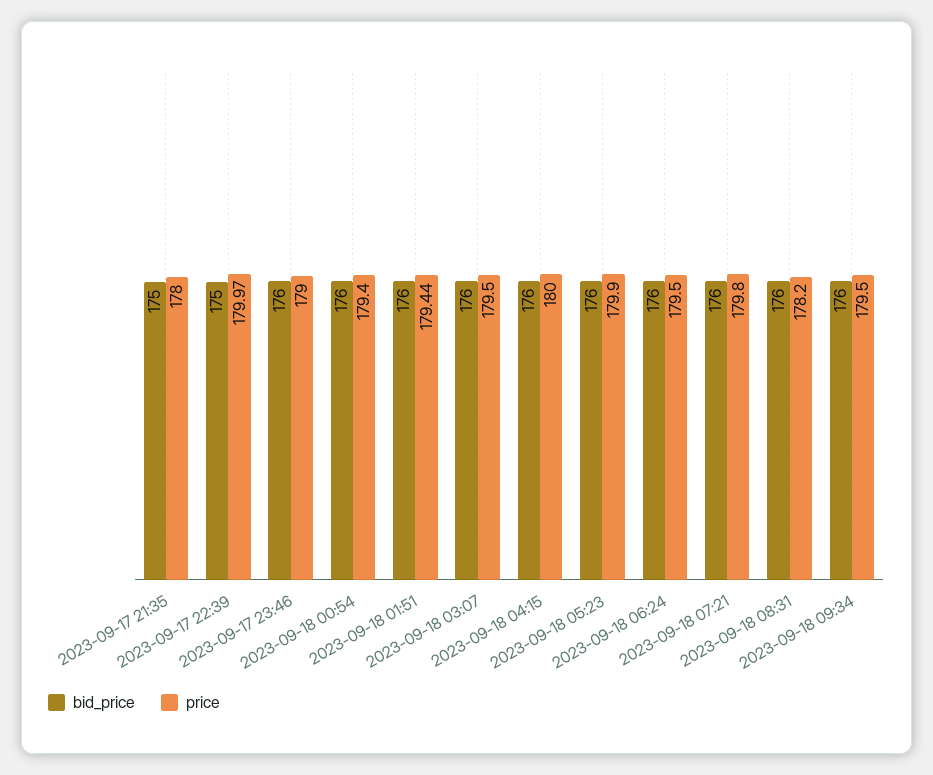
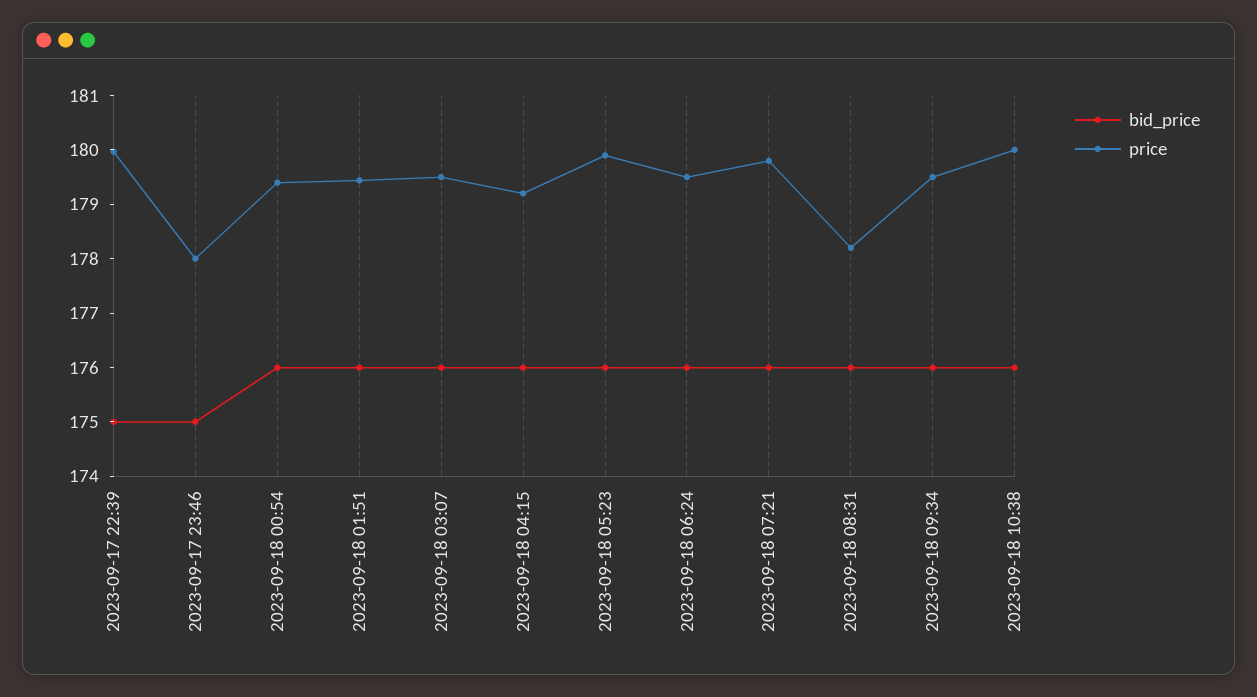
bid_price, 2023-09-17 21:35: 175 -> none
price, 2023-09-17 21:35: 178 -> none
bid_price, 2023-09-17 23:46: 176 -> 175
price, 2023-09-17 23:46: 179 -> 178
price, 2023-09-18 04:15: 180 -> 179.2
bid_price, 2023-09-18 10:38: none -> 176
price, 2023-09-18 10:38: none -> 180

